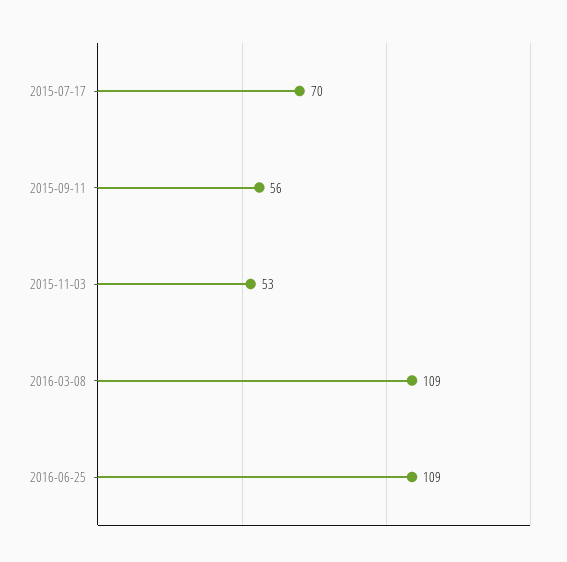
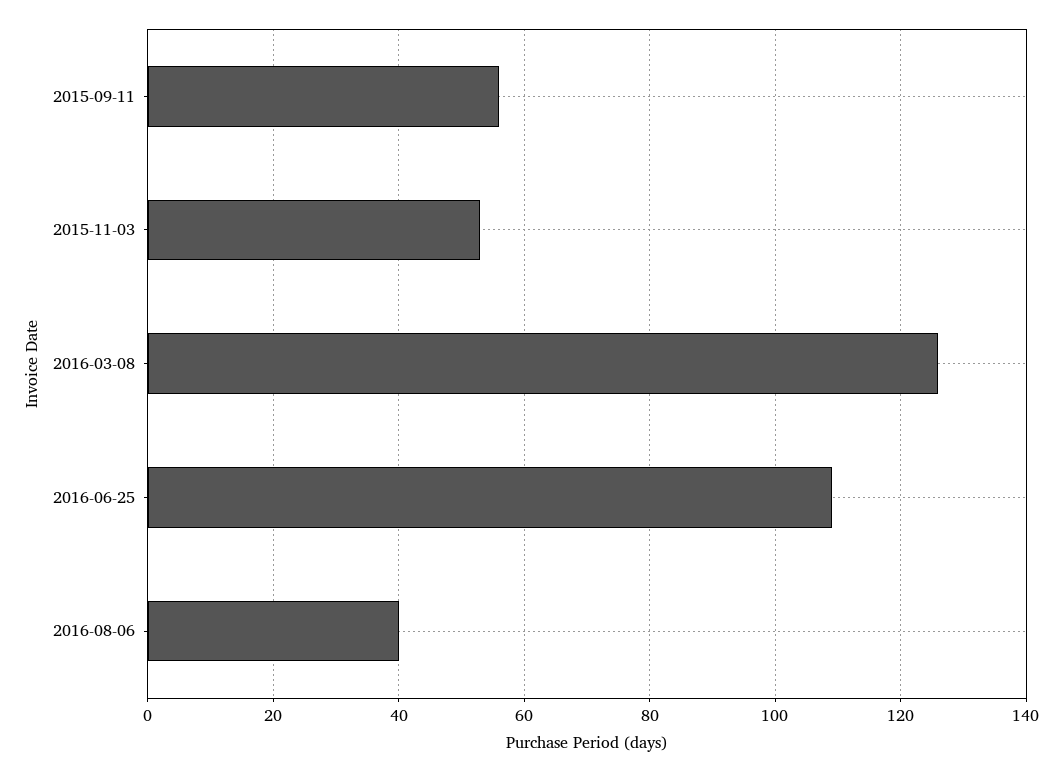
2015-07-17: 70 -> none
2016-03-08: 109 -> 125
2016-08-06: none -> 40

